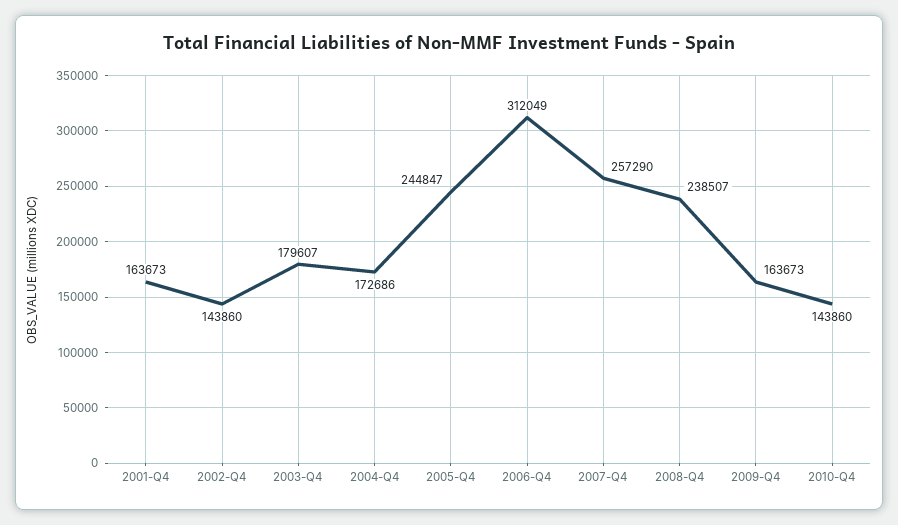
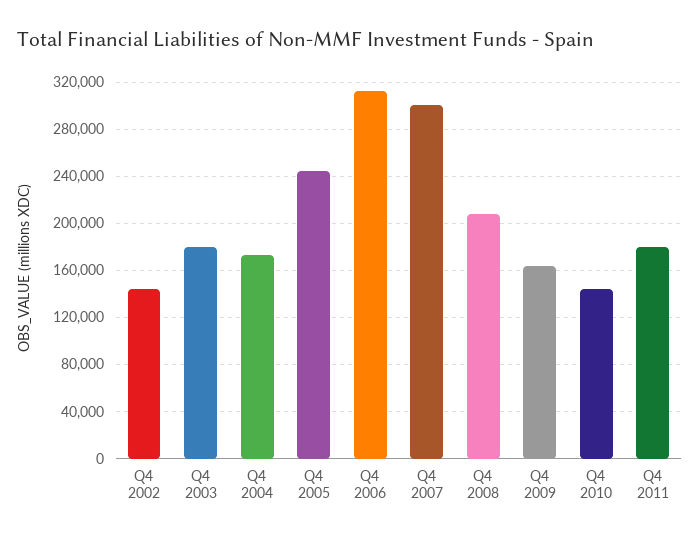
2001-Q4: 163673 -> none
2007-Q4: 257290 -> 300000
2008-Q4: 238507 -> 210000
Q4 2011: none -> 180000

